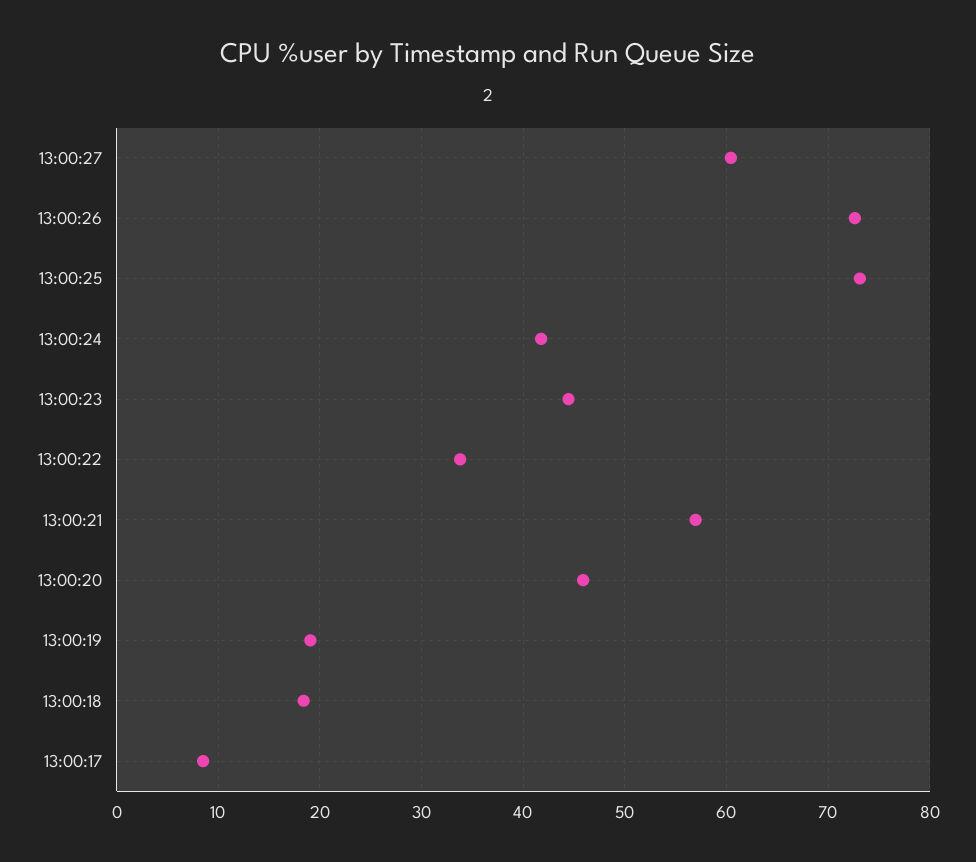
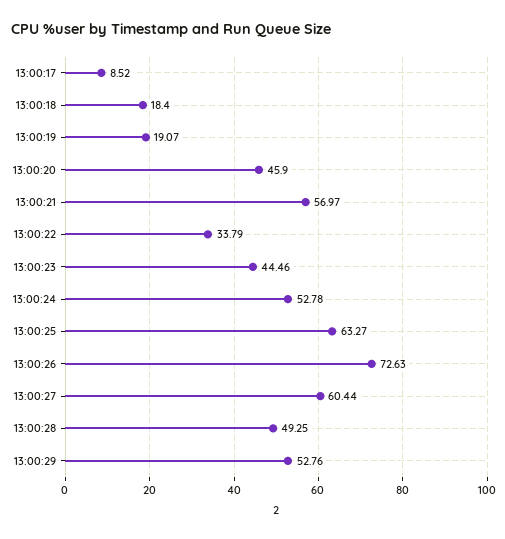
13:00:25: 73 -> 63.27
13:00:24: 42 -> 52.78
13:00:28: none -> 49.25
13:00:29: none -> 52.76

